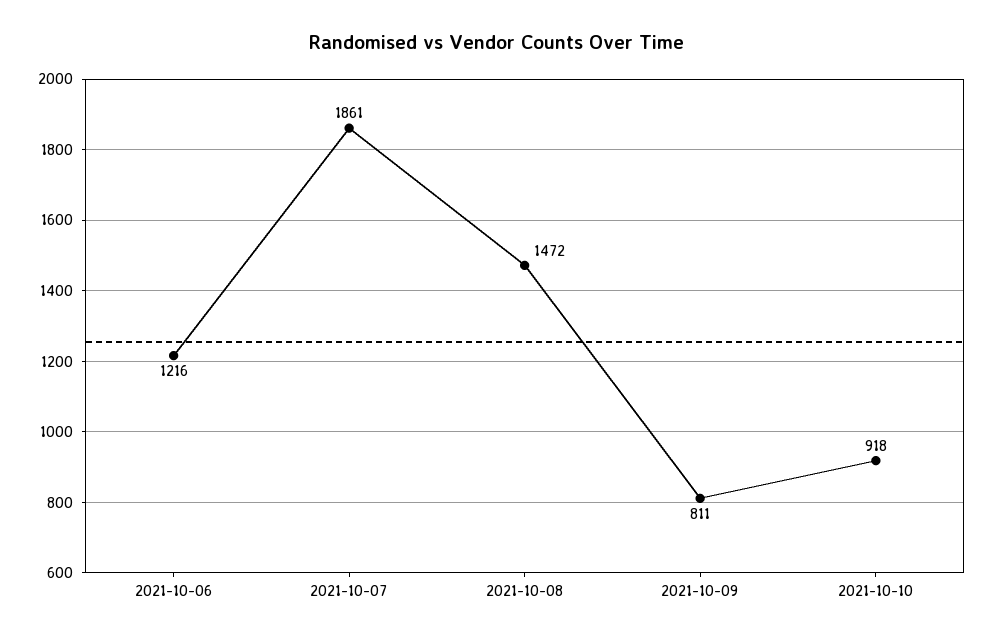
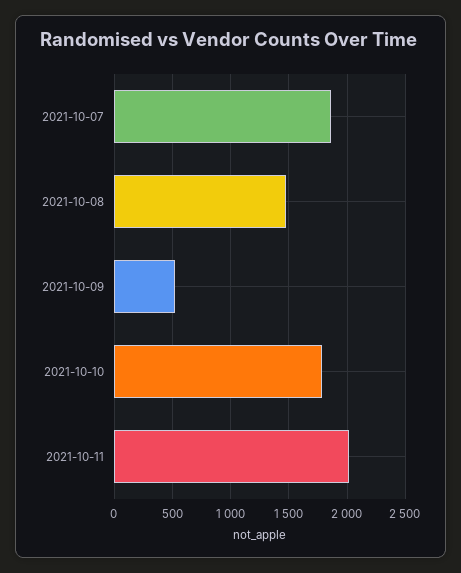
2021-10-06: 1216 -> none
2021-10-09: 811 -> 500
2021-10-10: 918 -> 1800
2021-10-11: none -> 2000

